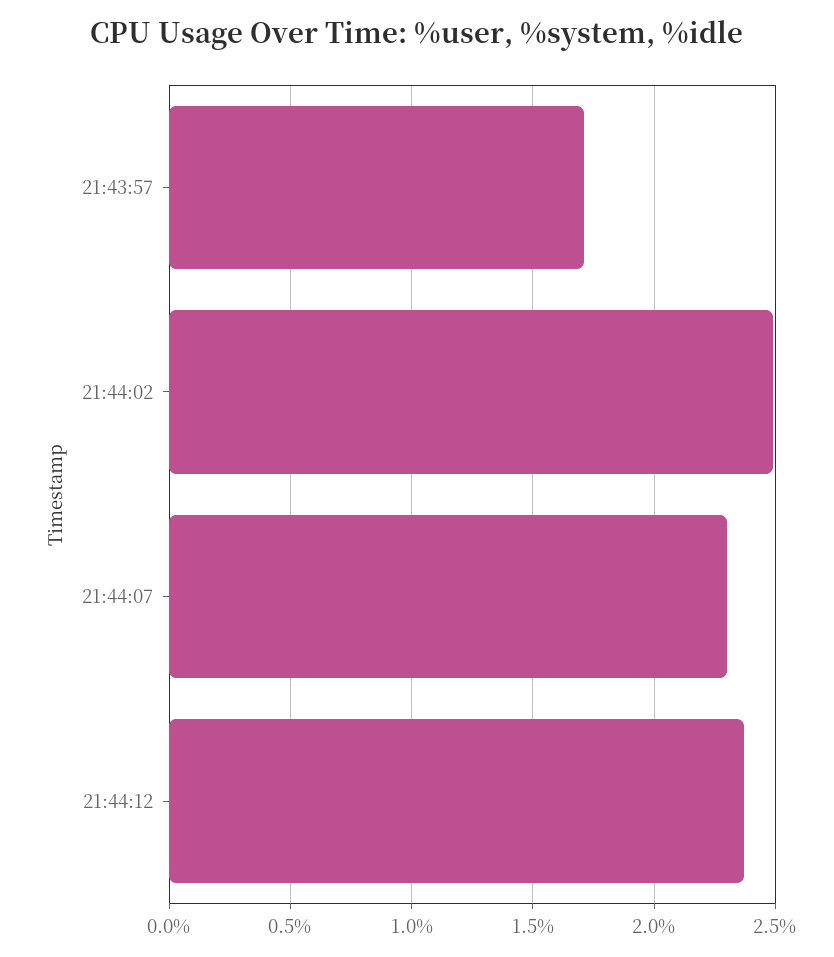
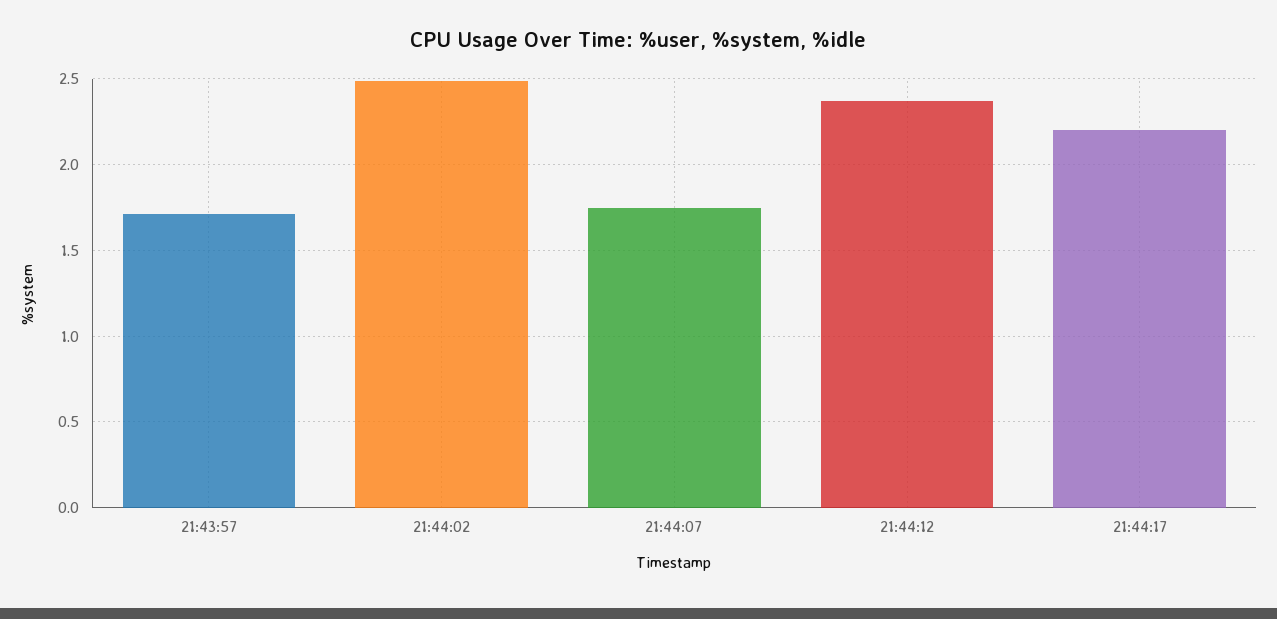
21:44:07: 2.3 -> 1.75
21:44:17: none -> 2.2

